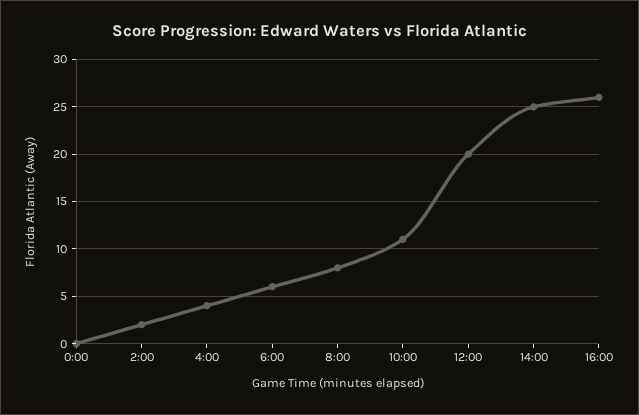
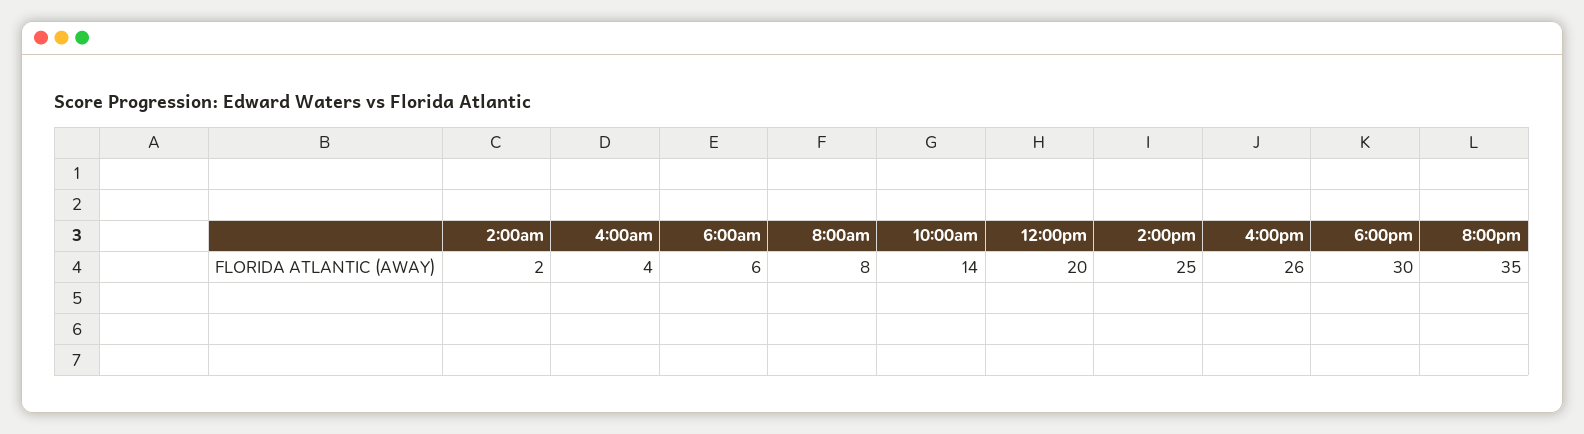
0:00: 0 -> none
10:00: 11 -> 14
6:00pm: none -> 30
8:00pm: none -> 35

